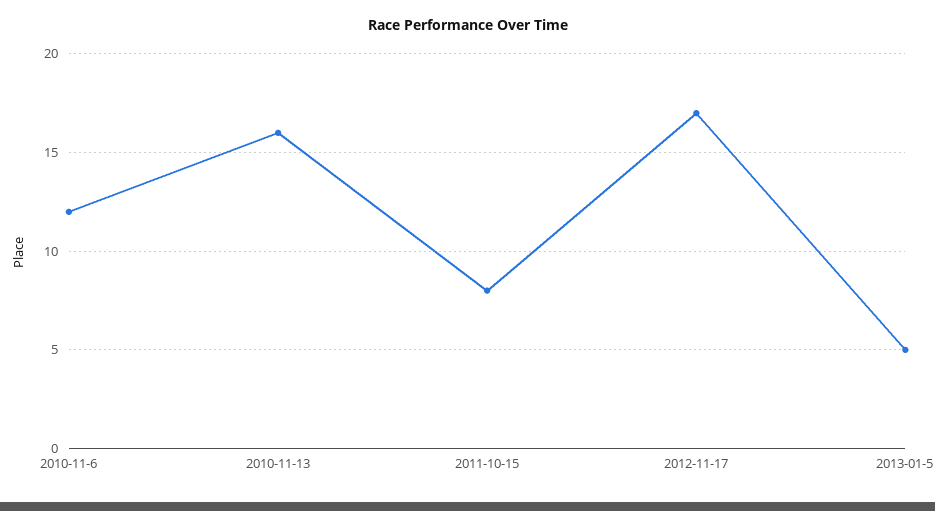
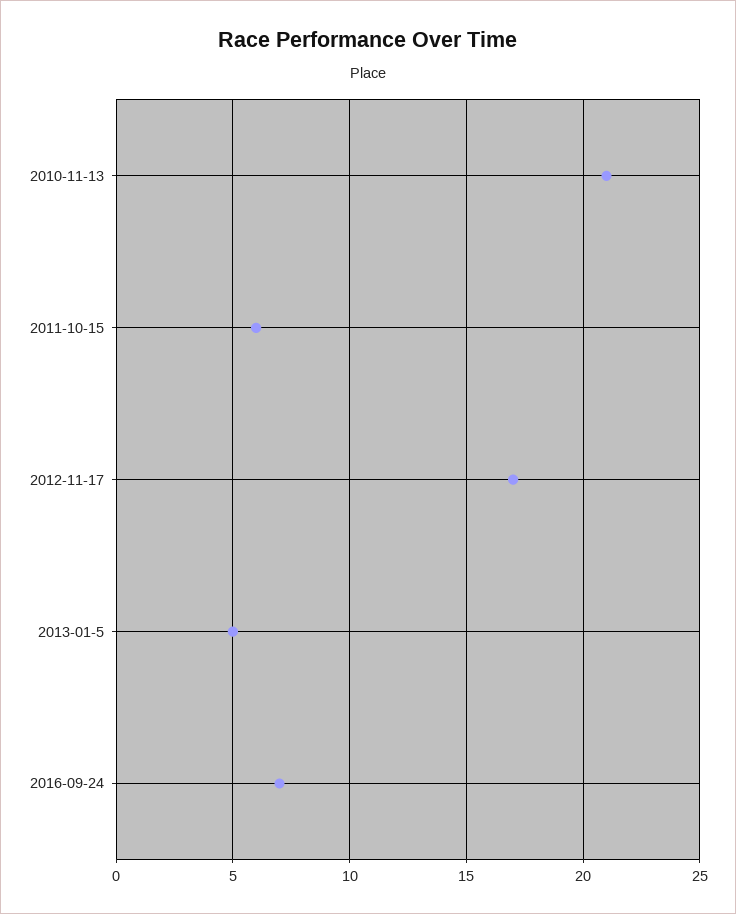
2010-11-6: 12 -> none
2010-11-13: 16 -> 21
2011-10-15: 8 -> 6
2016-09-24: none -> 7

